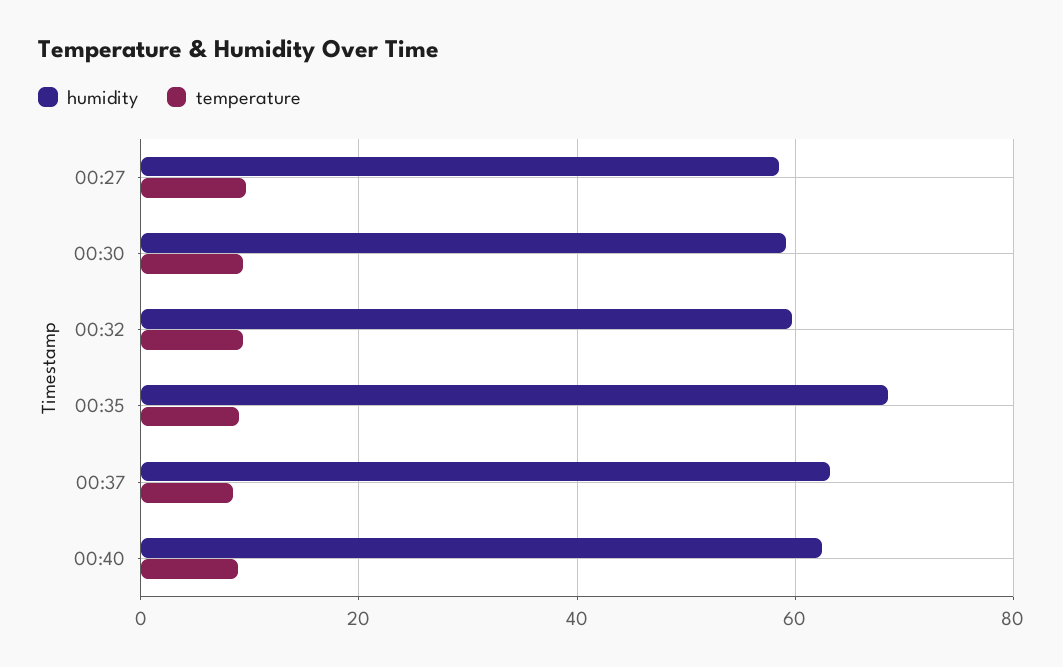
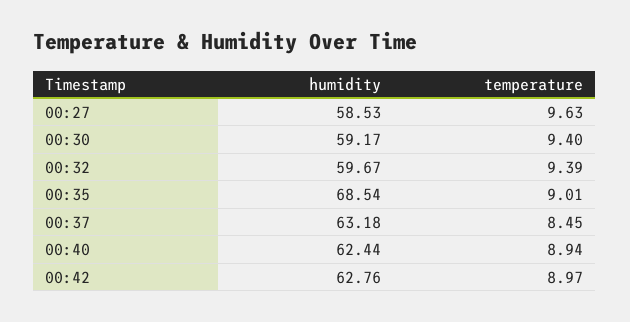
humidity, 00:42: none -> 62.76
temperature, 00:42: none -> 8.97

